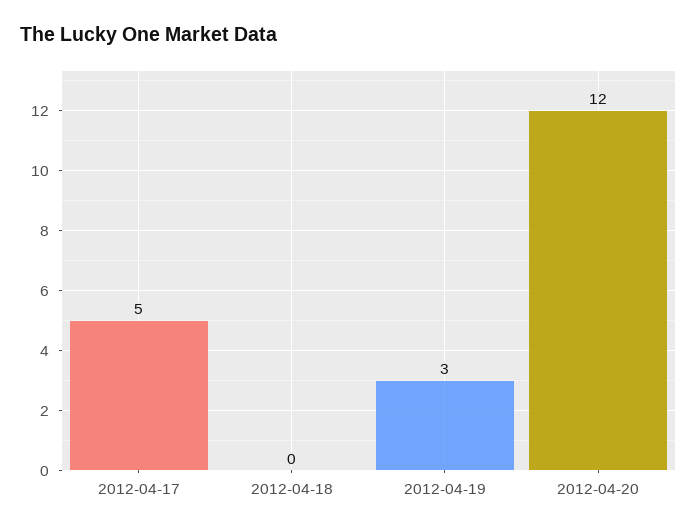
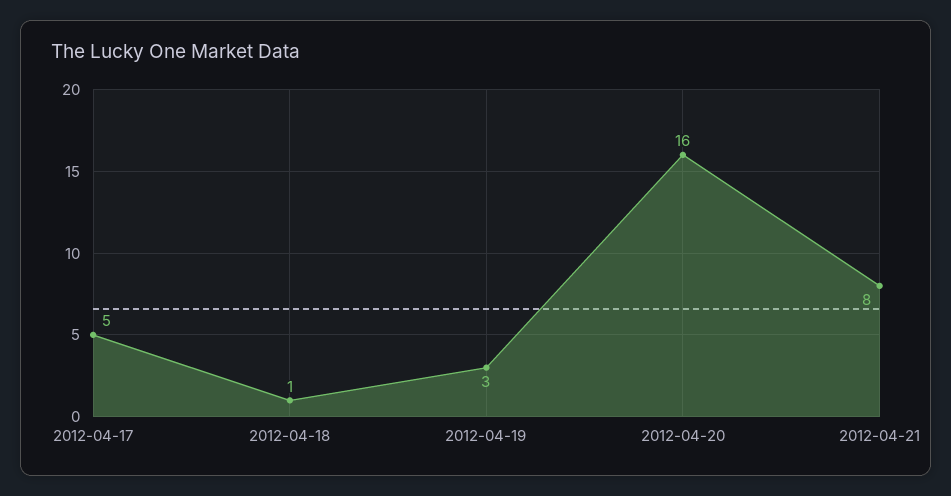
2012-04-18: 0 -> 1
2012-04-20: 12 -> 16
2012-04-21: none -> 8

